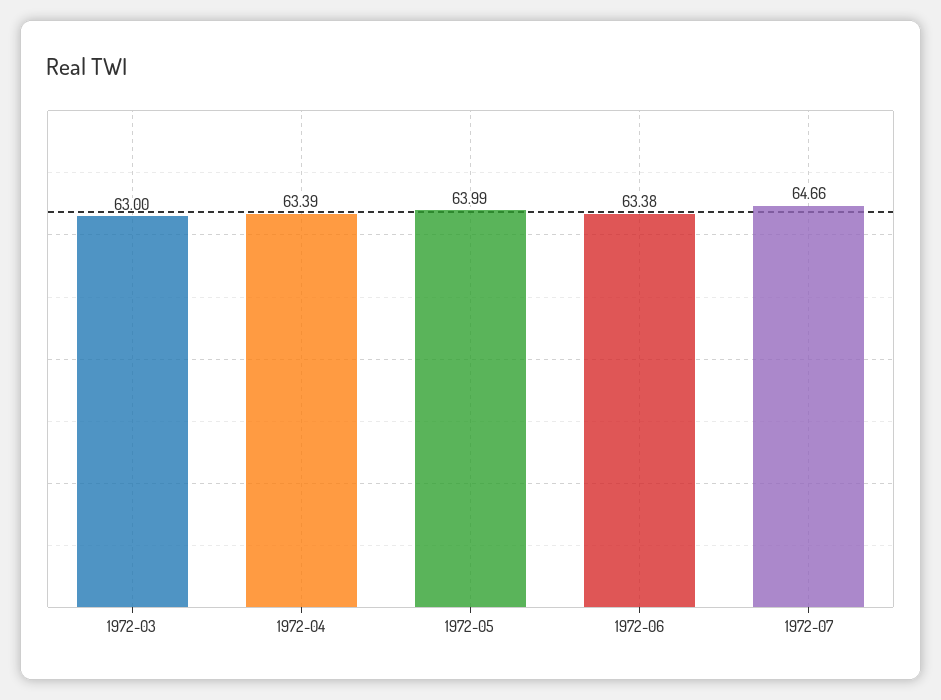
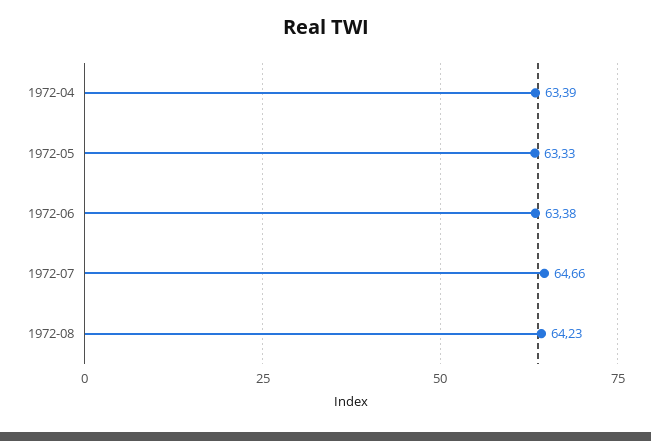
1972-03: 63 -> none
1972-05: 63.99 -> 63.33
1972-08: none -> 64.23

